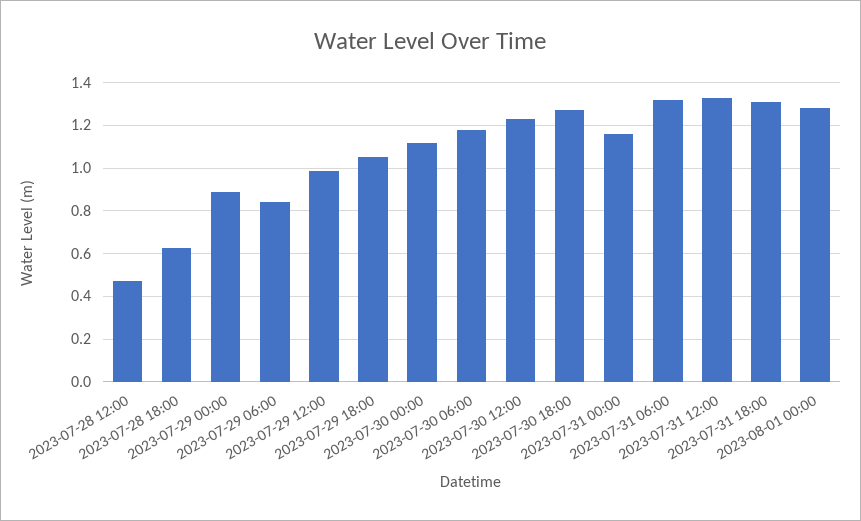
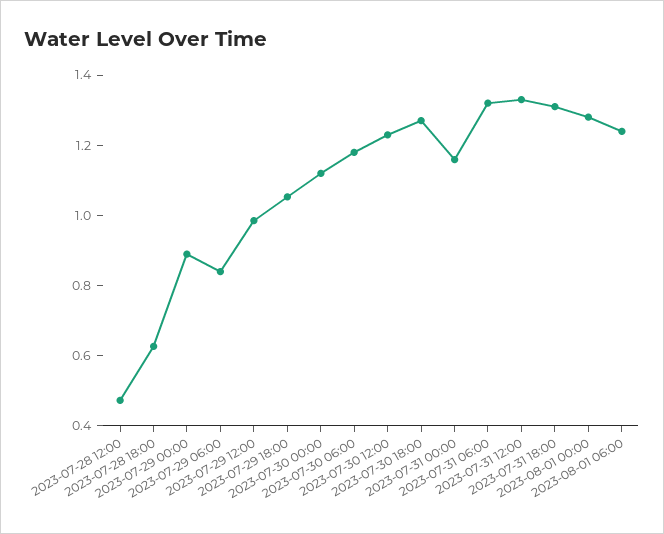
2023-08-01 06:00: none -> 1.25

